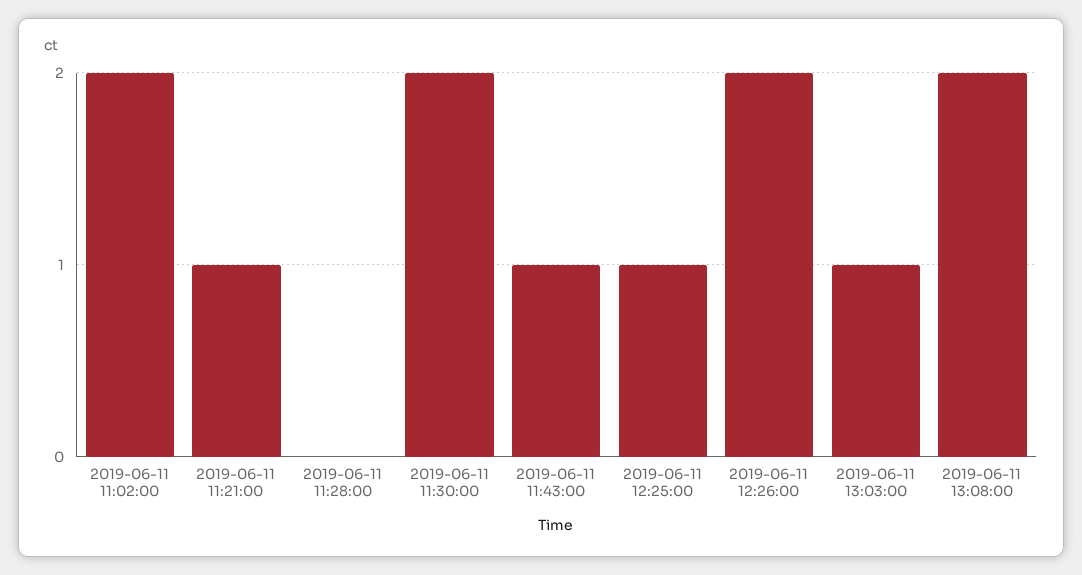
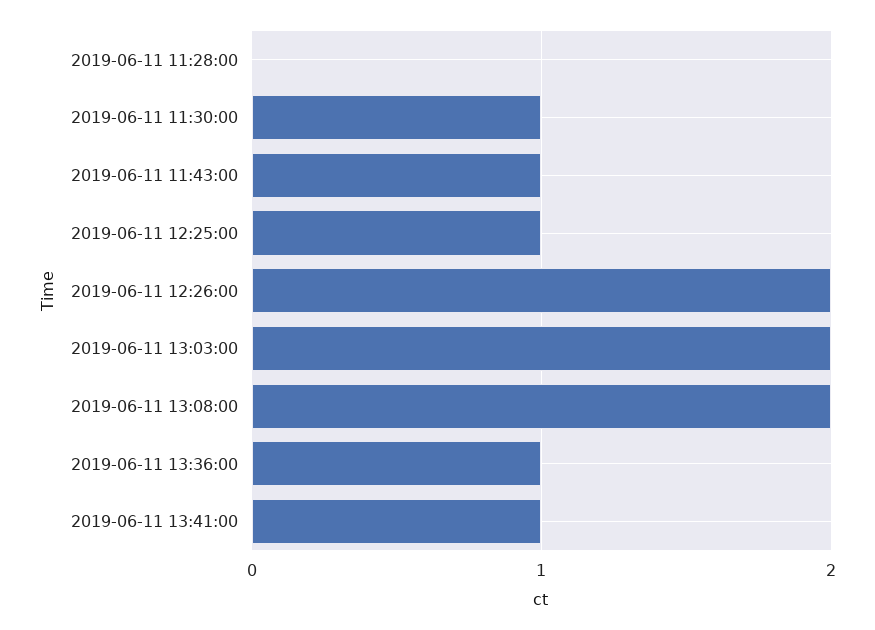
2019-06-11 11:02:00: 2 -> none
2019-06-11 11:21:00: 1 -> none
2019-06-11 11:30:00: 2 -> 1
2019-06-11 13:03:00: 1 -> 2
2019-06-11 13:36:00: none -> 1
2019-06-11 13:41:00: none -> 1

